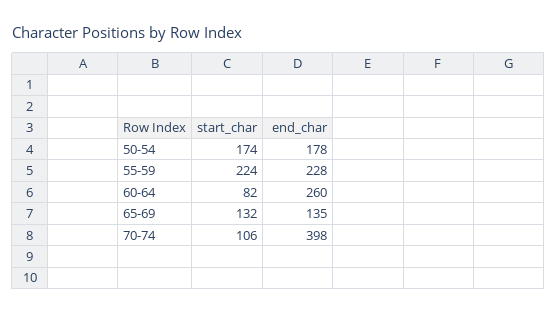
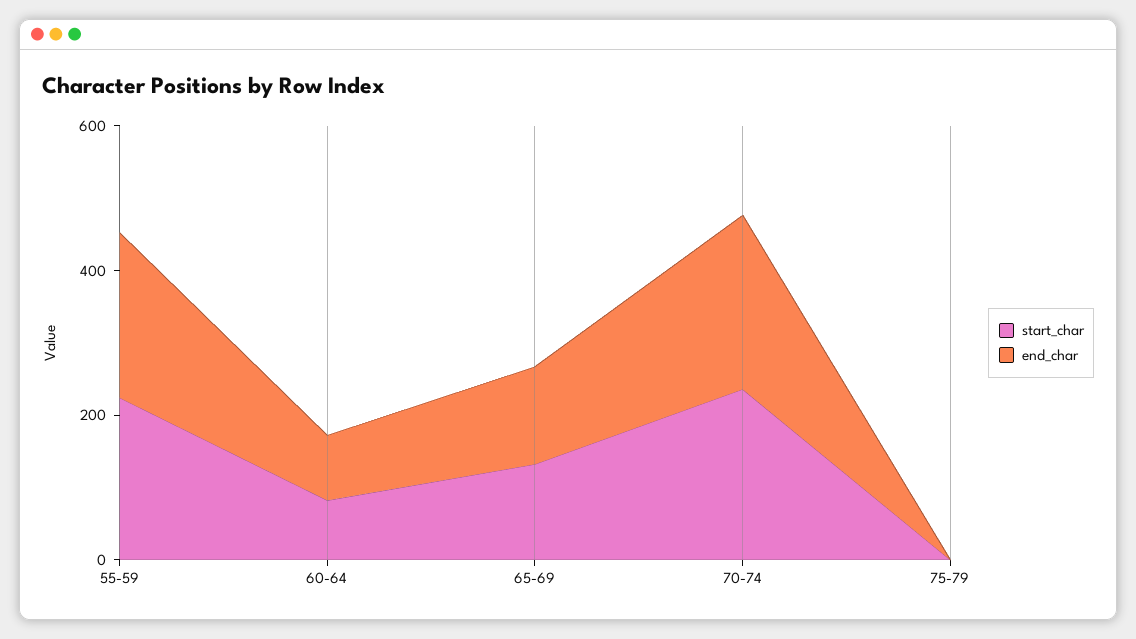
start_char, 50-54: 174 -> none
end_char, 50-54: 178 -> none
end_char, 60-64: 260 -> 100
start_char, 70-74: 106 -> 250
end_char, 70-74: 398 -> 250
start_char, 75-79: none -> 0
end_char, 75-79: none -> 0

